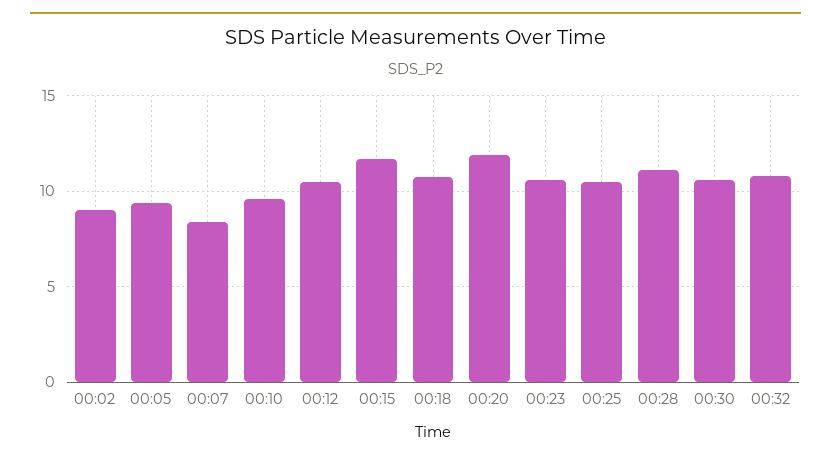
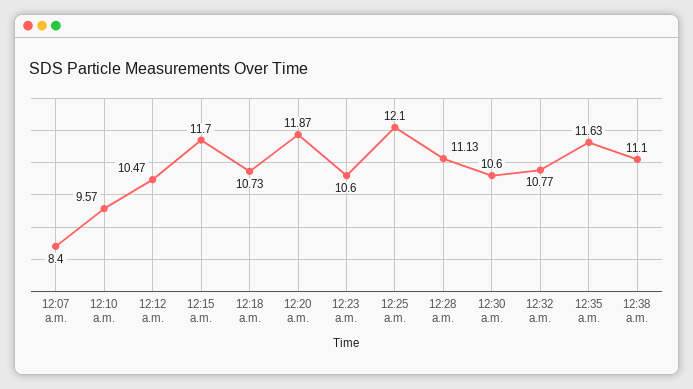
00:02: 9 -> none
00:05: 9.5 -> none
00:25: 10.5 -> 12.1
12:35 a.m.: none -> 11.63
12:38 a.m.: none -> 11.1

